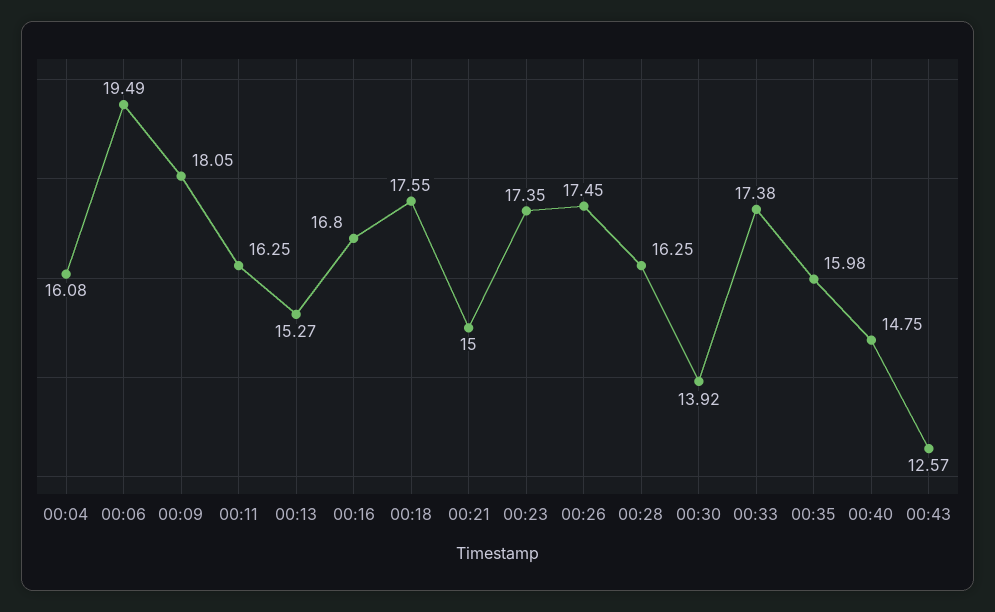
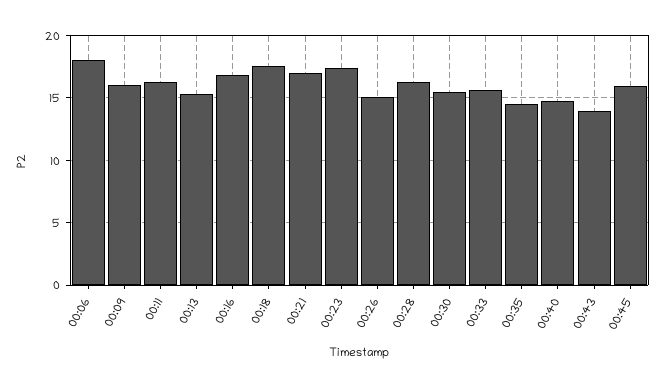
00:04: 16.08 -> none
00:06: 19.49 -> 18
00:09: 18.05 -> 16
00:21: 15 -> 17
00:26: 17.45 -> 15
00:30: 13.92 -> 15.5
00:33: 17.38 -> 15.5
00:35: 15.98 -> 14.5
00:43: 12.57 -> 14
00:45: none -> 16

